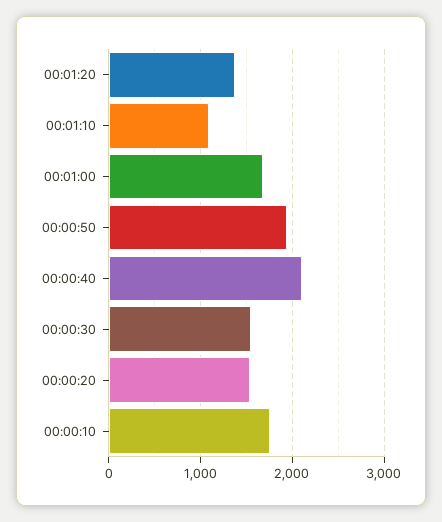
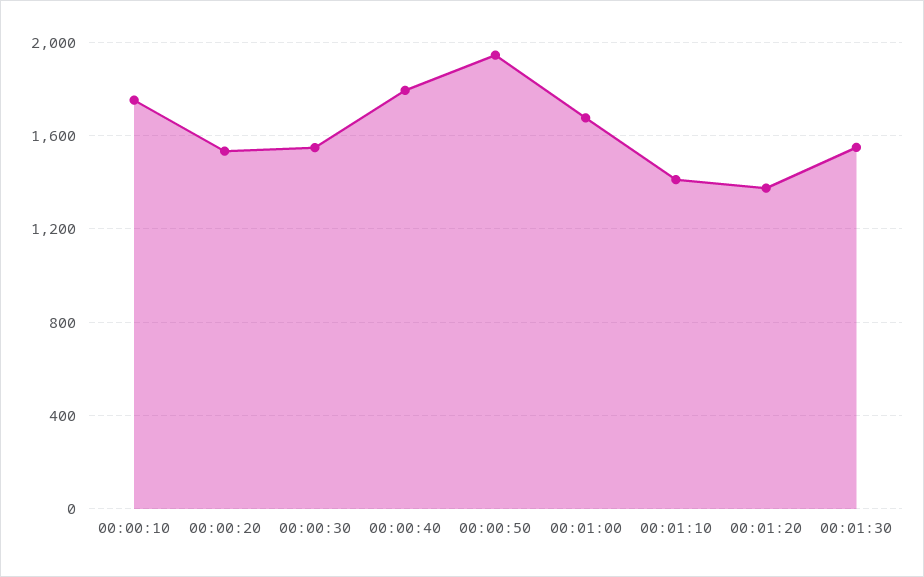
00:01:10: 1100 -> 1400
00:00:40: 2100 -> 1800
00:01:30: none -> 1550

